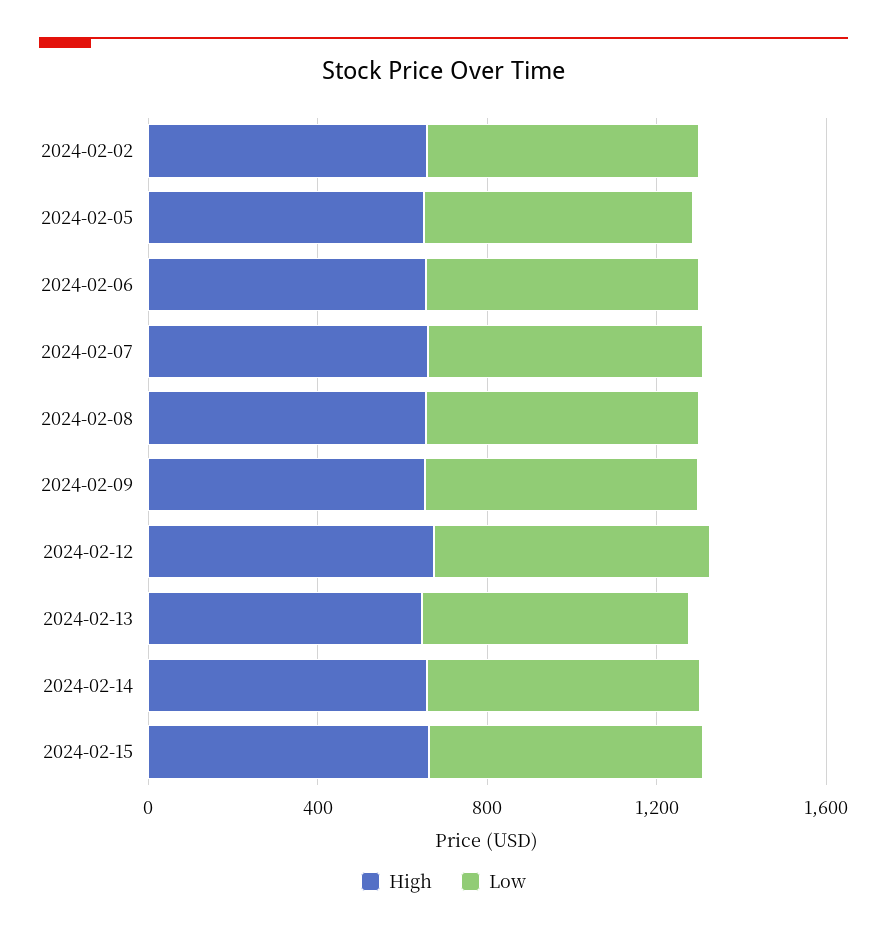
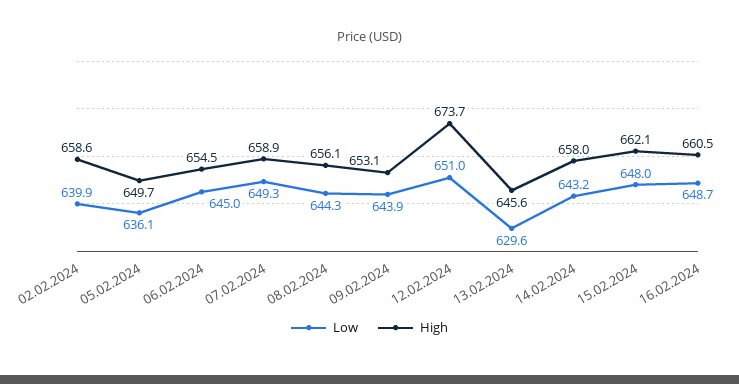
Low, 16.02.2024: none -> 648.7
High, 16.02.2024: none -> 660.5

